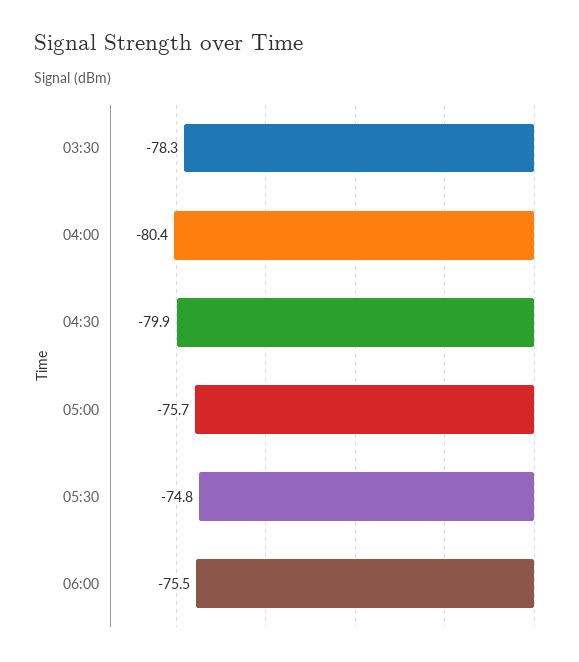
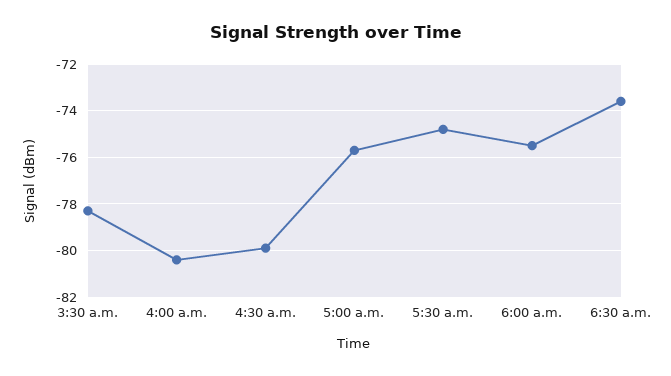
6:30 a.m.: none -> -73.5

